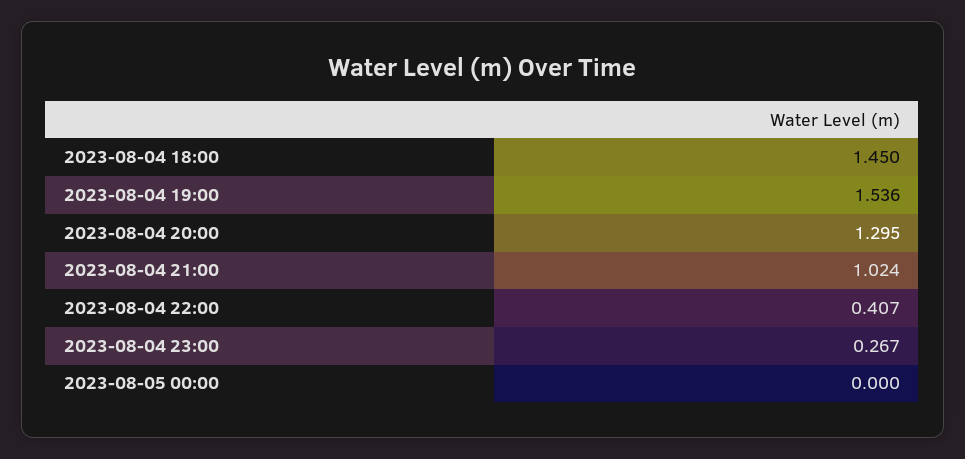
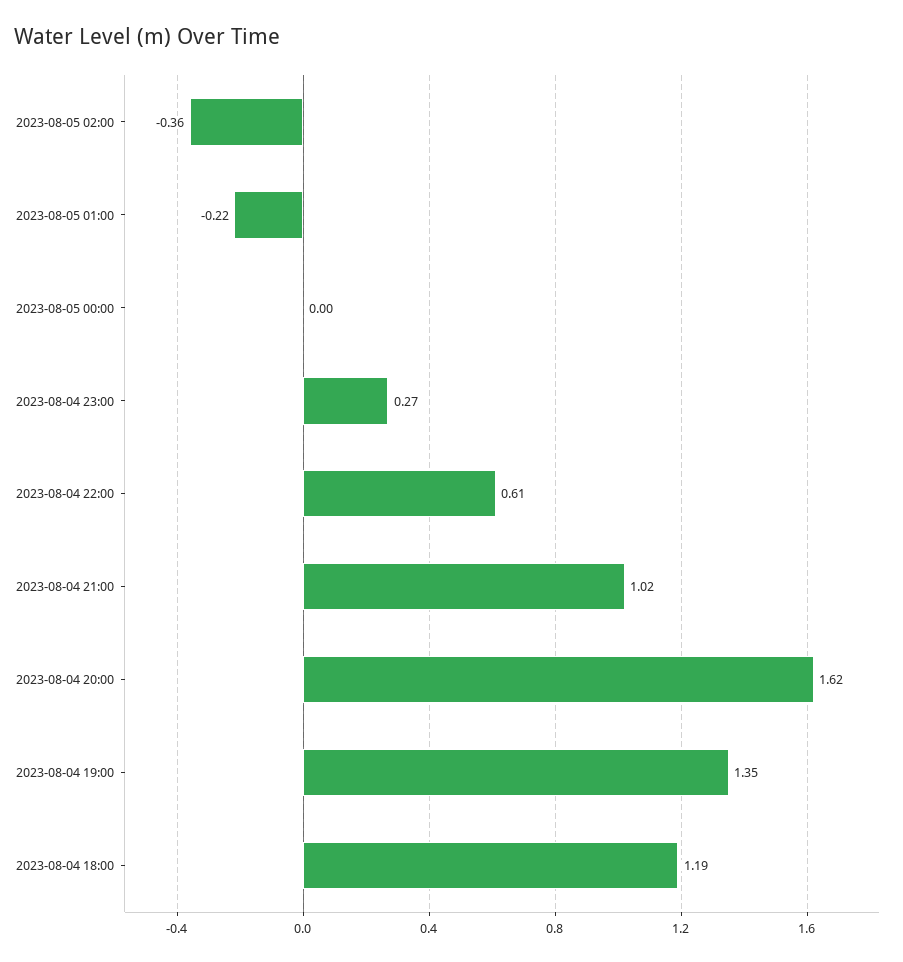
2023-08-04 18:00: 1.45 -> 1.19
2023-08-04 19:00: 1.536 -> 1.35
2023-08-04 20:00: 1.295 -> 1.62
2023-08-04 22:00: 0.407 -> 0.61
2023-08-05 02:00: none -> -0.36
2023-08-05 01:00: none -> -0.22

